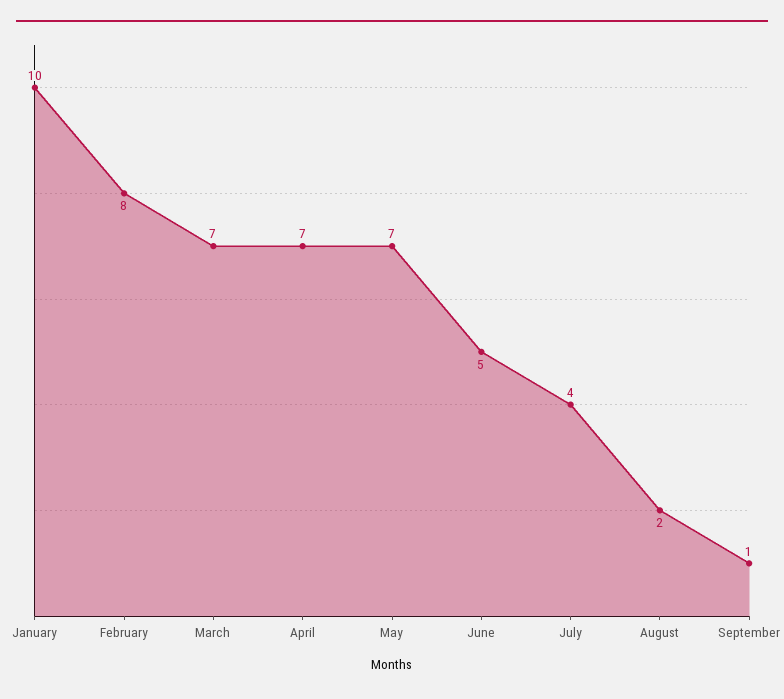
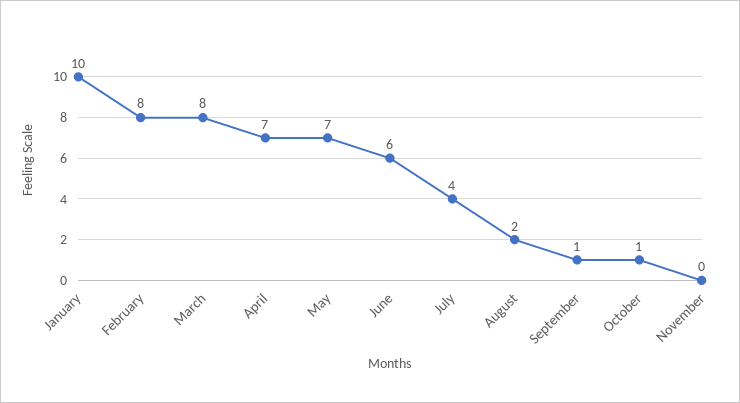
March: 7 -> 8
June: 5 -> 6
October: none -> 1
November: none -> 0

